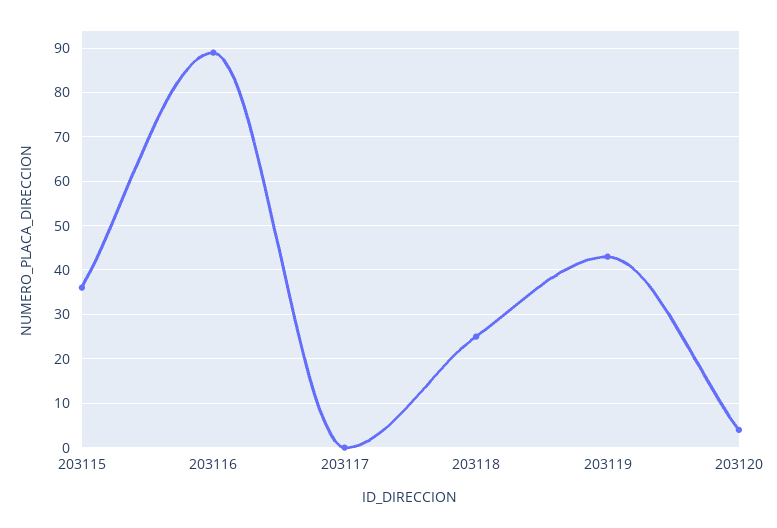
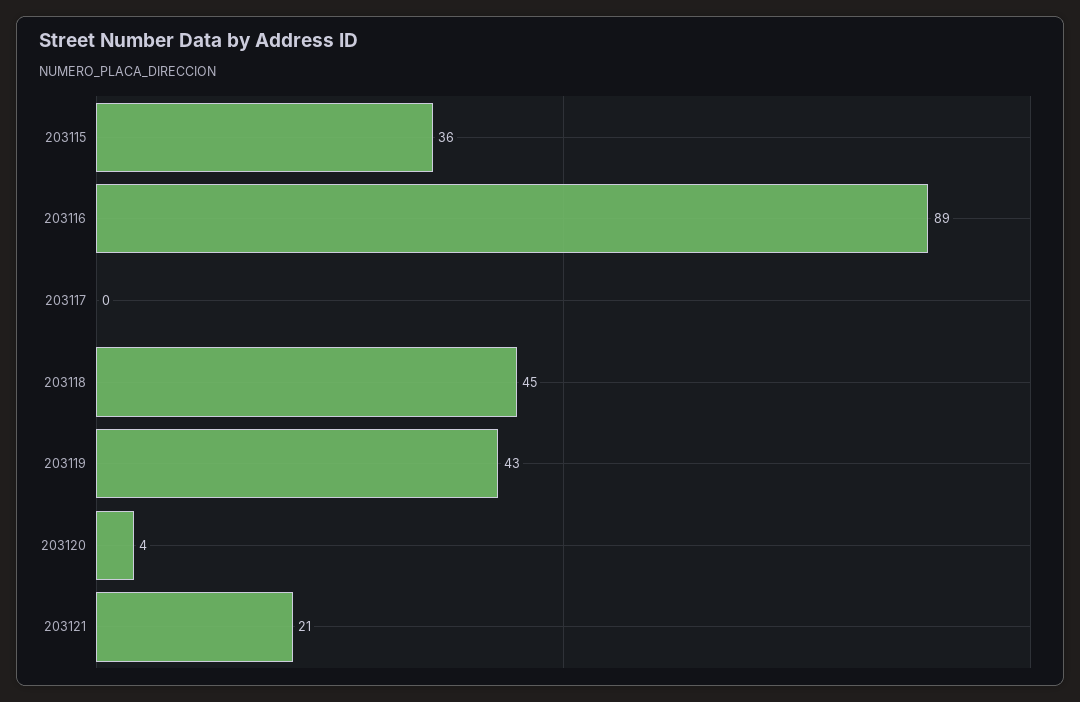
203118: 25 -> 45
203121: none -> 21

